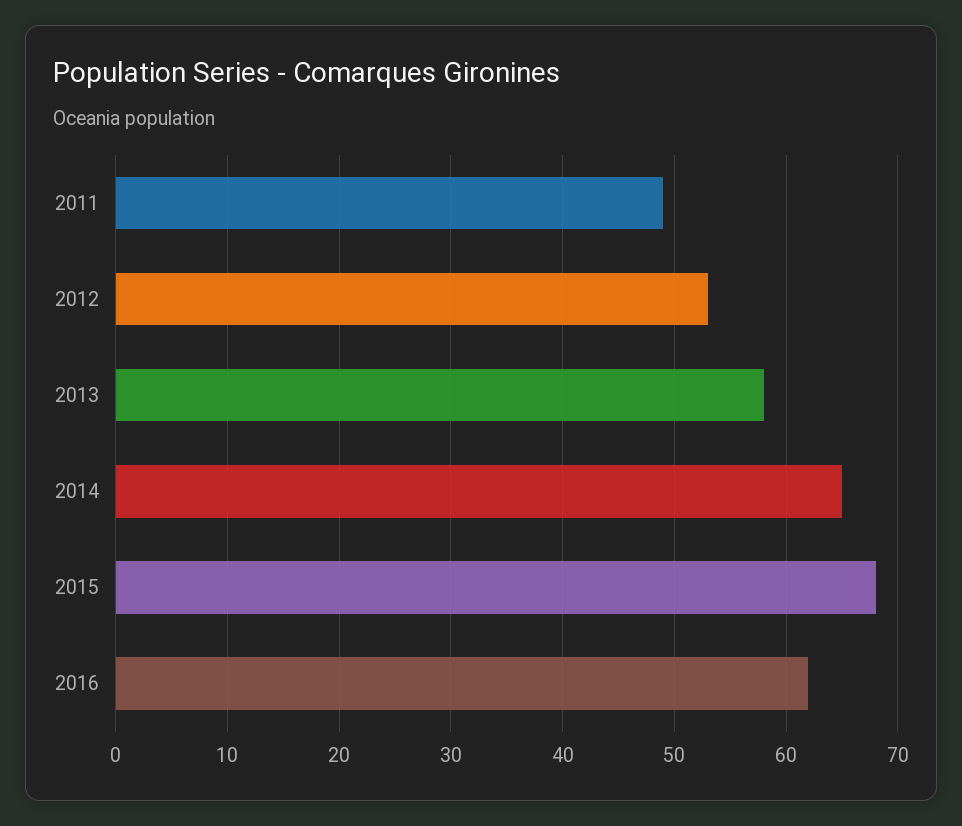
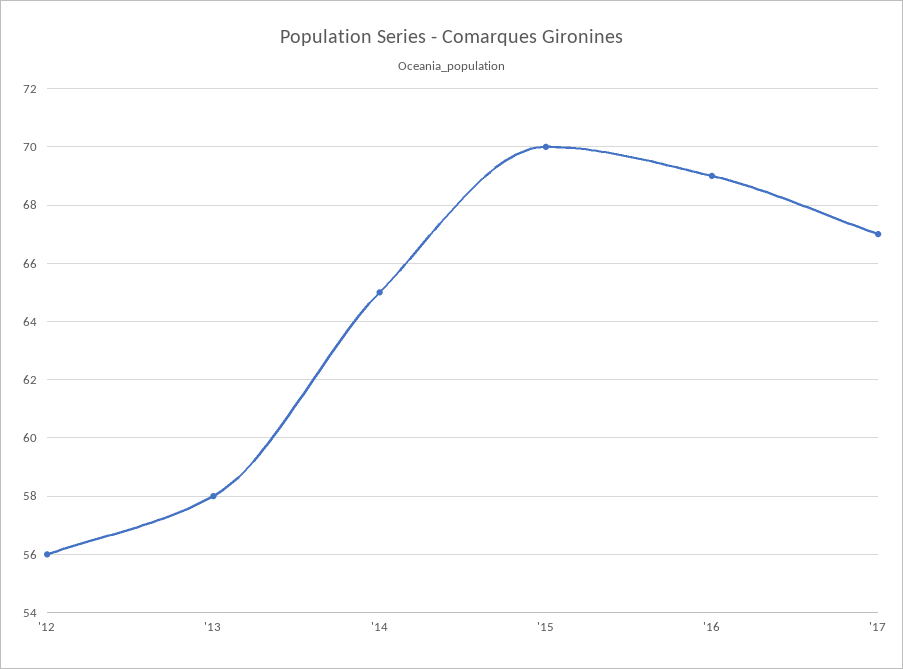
2011: 49 -> none
2012: 53 -> 56
2015: 68 -> 70
2016: 62 -> 69
'17: none -> 67

